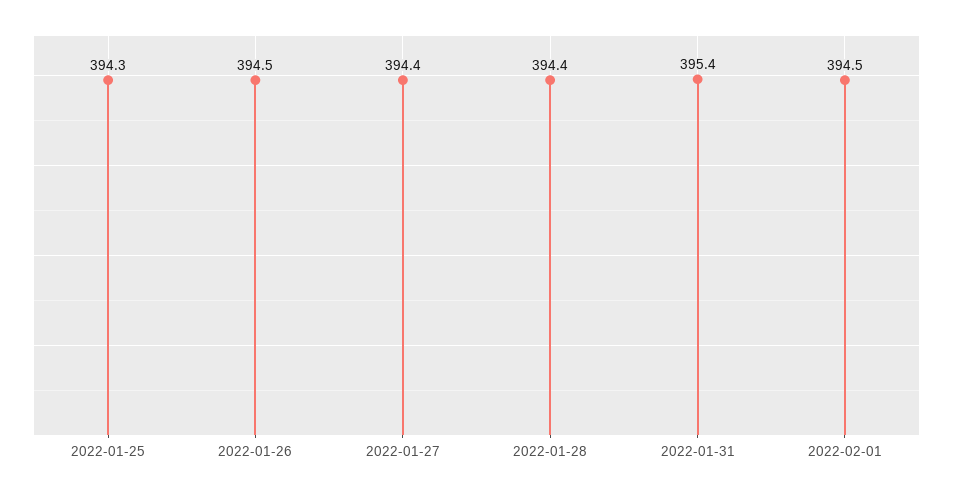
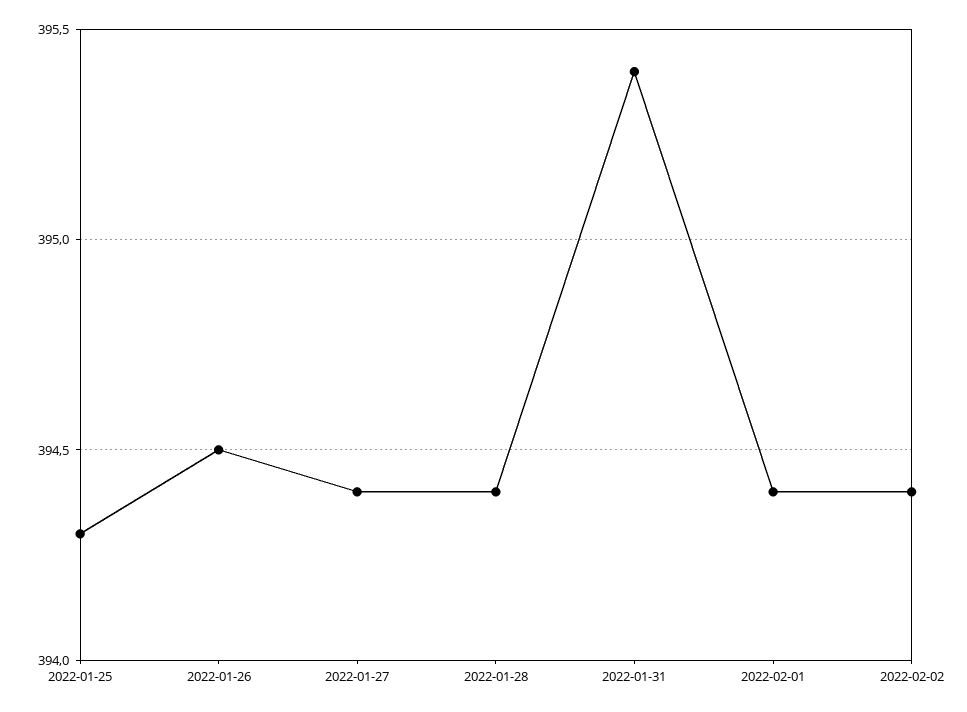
2022-02-01: 394.5 -> 394.4
2022-02-02: none -> 394.4

